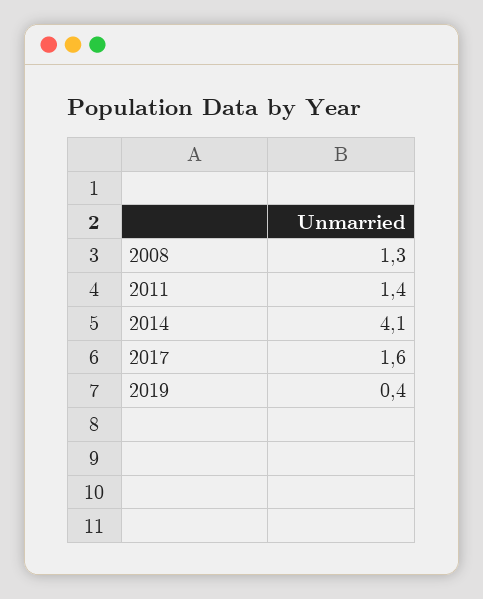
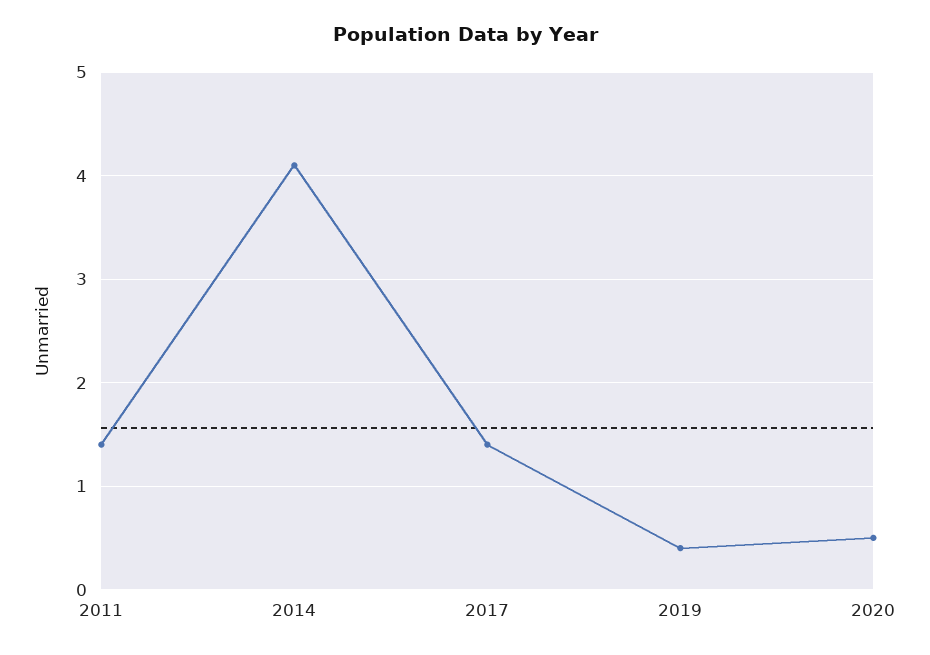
2008: 1.3 -> none
2017: 1.6 -> 1.4
2020: none -> 0.5

